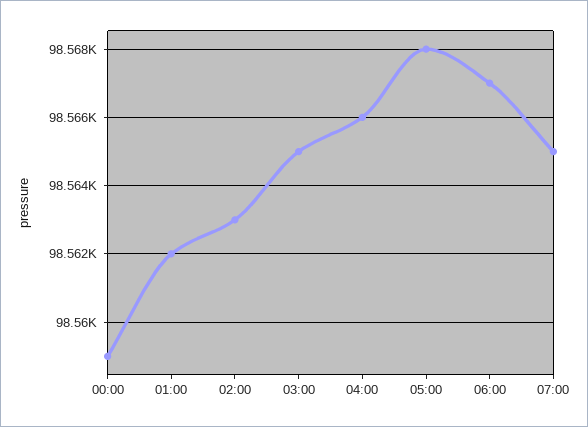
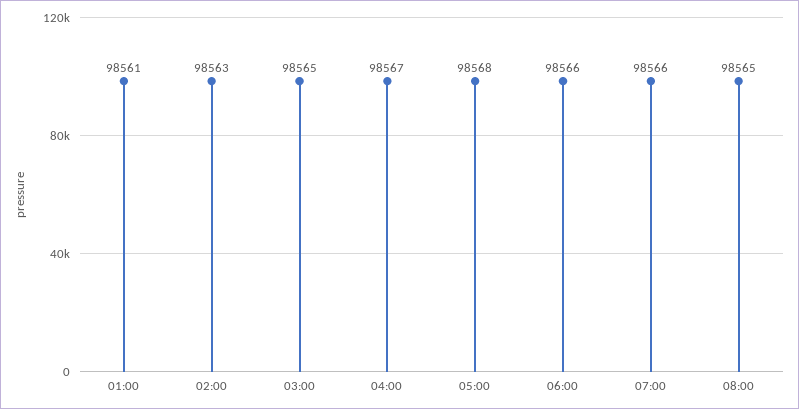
00:00: 98559 -> none
01:00: 98562 -> 98561
04:00: 98566 -> 98567
06:00: 98567 -> 98566
07:00: 98565 -> 98566
08:00: none -> 98565

